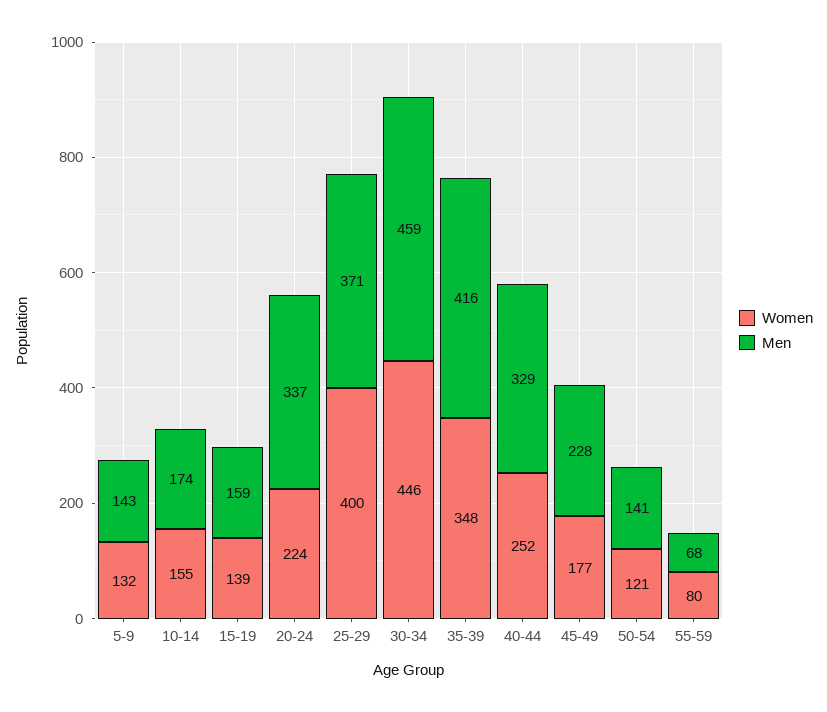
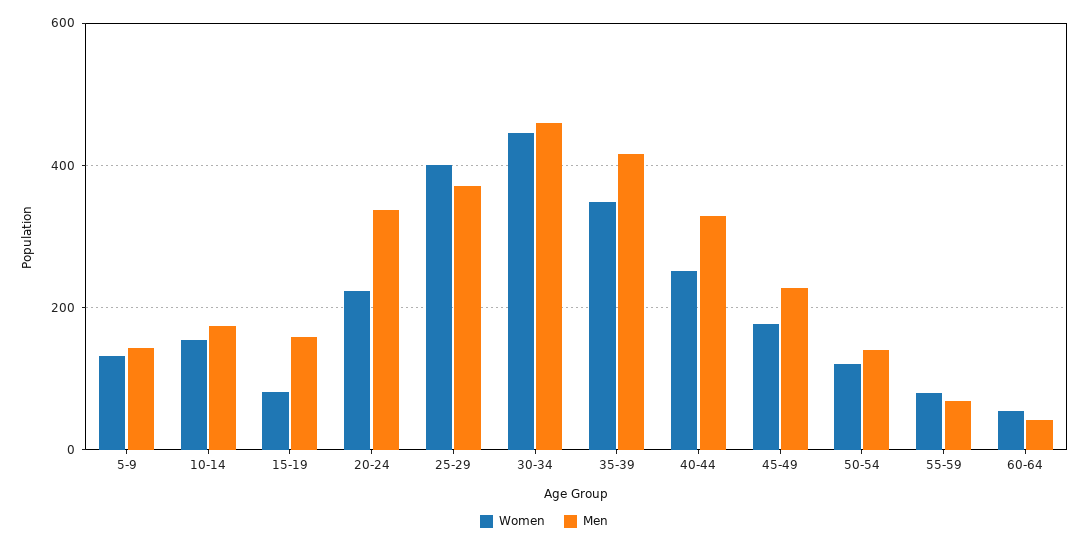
Women, 15-19: 139 -> 80
Women, 60-64: none -> 60
Men, 60-64: none -> 40

